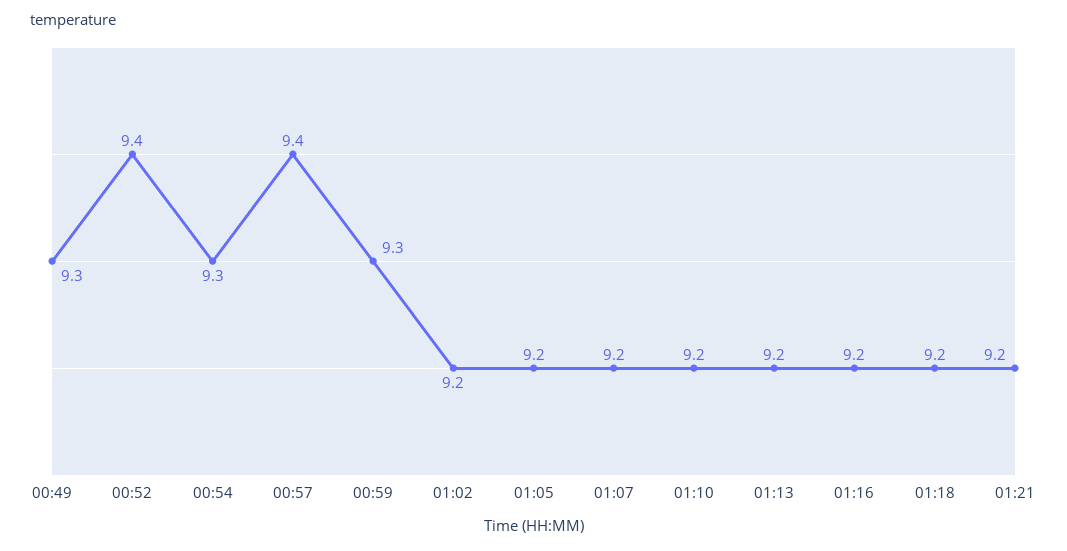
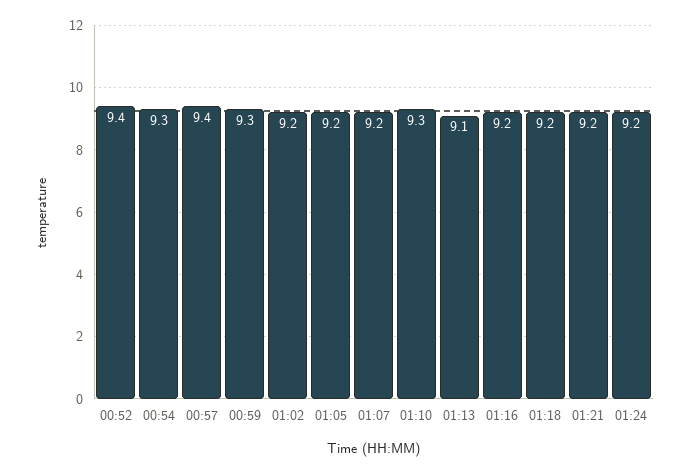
00:49: 9.3 -> none
01:10: 9.2 -> 9.3
01:13: 9.2 -> 9.1
01:24: none -> 9.2

